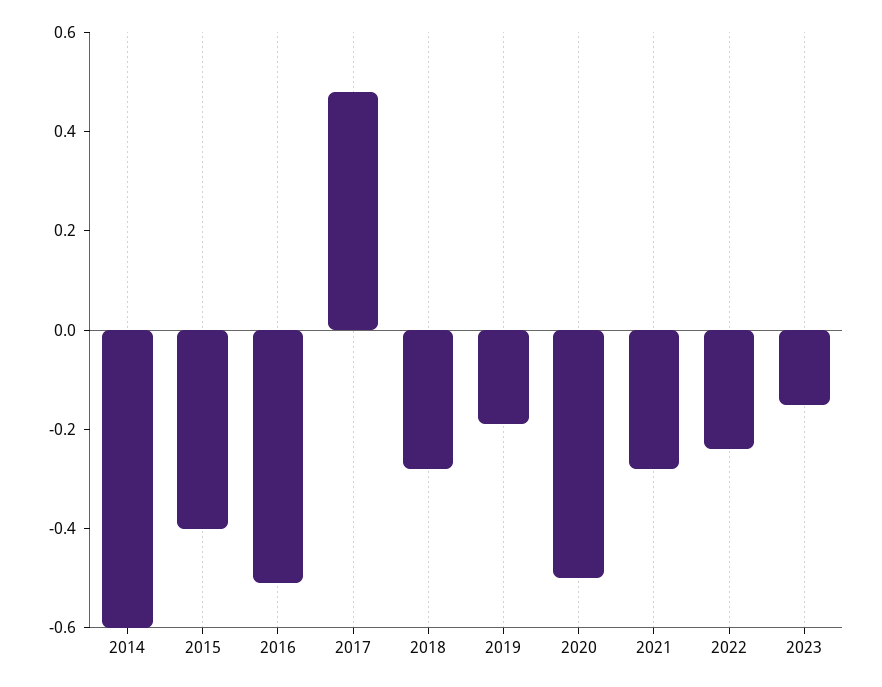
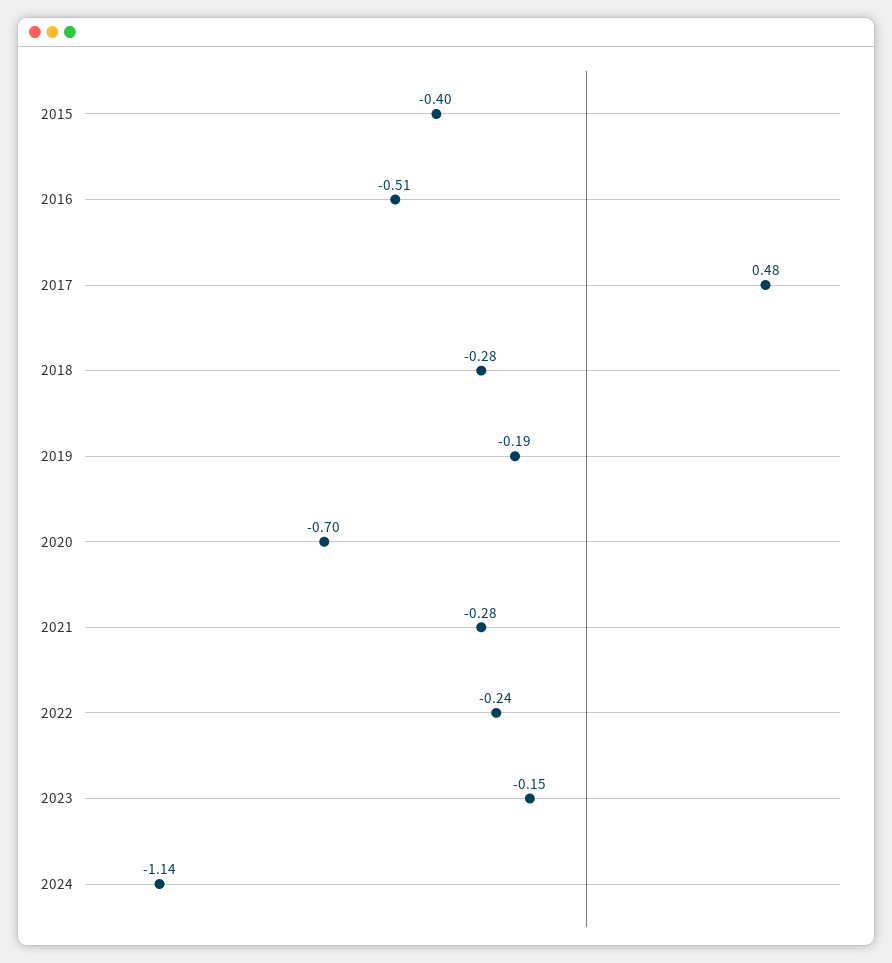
2014: -0.6 -> none
2020: -0.5 -> -0.7
2024: none -> -1.14

